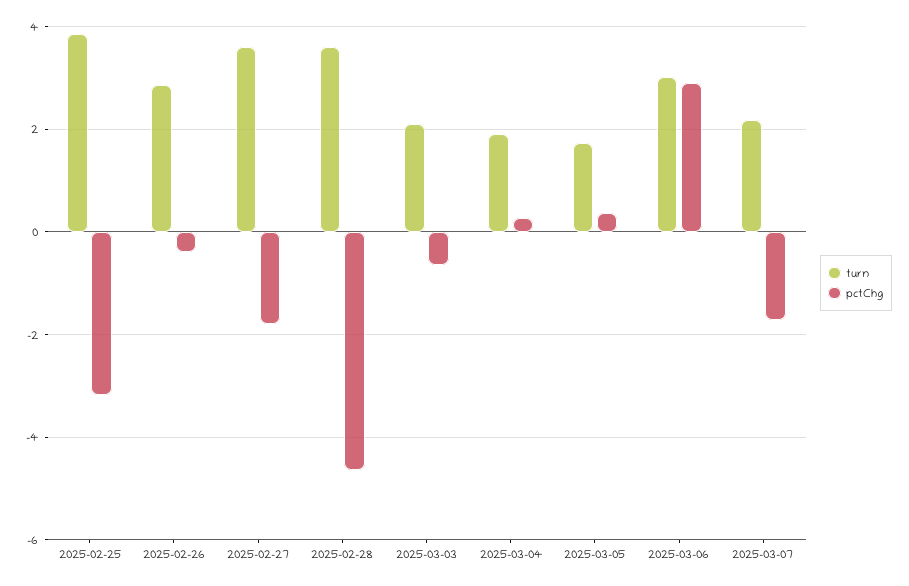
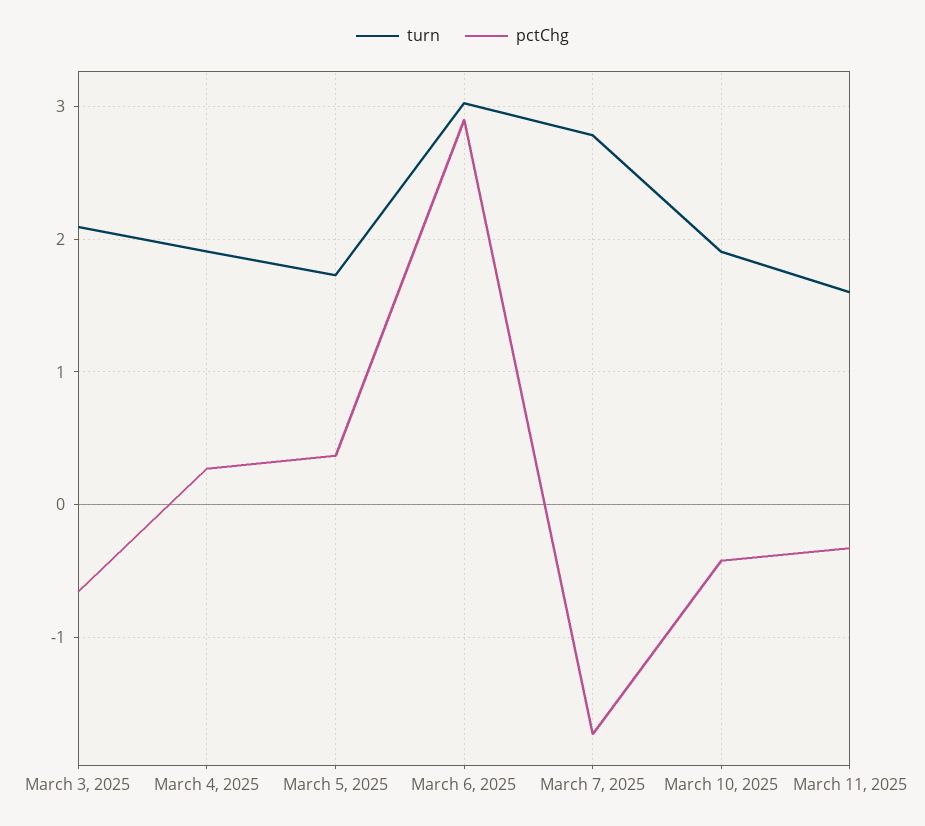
turn, 2025-02-25: 3.8 -> none
pctChg, 2025-02-25: -3.2 -> none
turn, 2025-02-26: 2.8 -> none
pctChg, 2025-02-26: -0.4 -> none
turn, 2025-02-27: 3.6 -> none
pctChg, 2025-02-27: -1.8 -> none
turn, 2025-02-28: 3.6 -> none
pctChg, 2025-02-28: -4.6 -> none
turn, 2025-03-07: 2.2 -> 2.8
turn, March 10, 2025: none -> 1.9
pctChg, March 10, 2025: none -> -0.4
turn, March 11, 2025: none -> 1.6
pctChg, March 11, 2025: none -> -0.3

